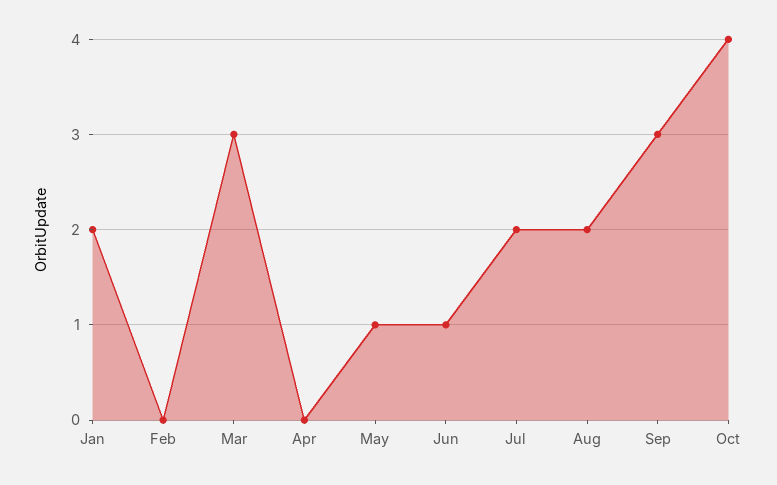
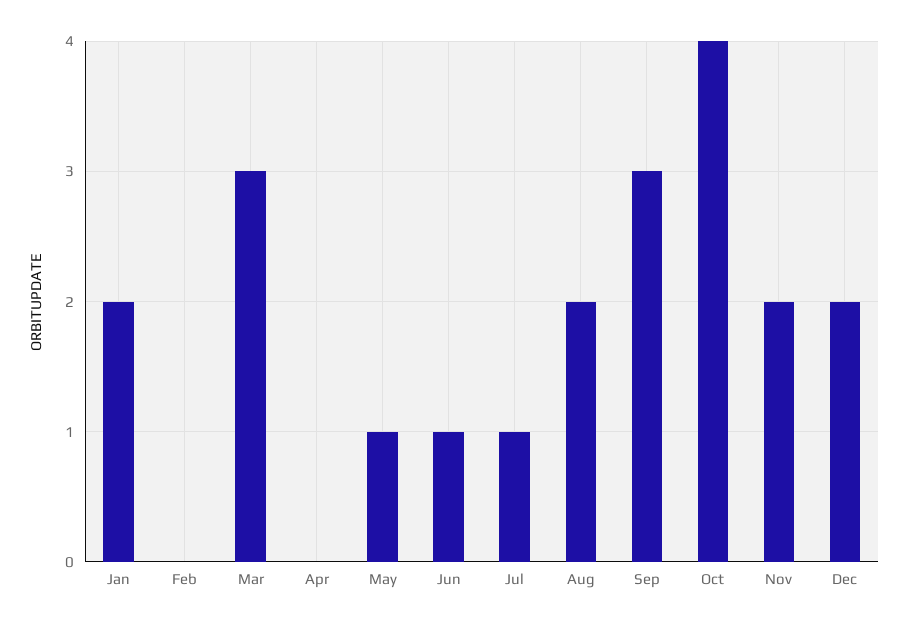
Jul: 2 -> 1
Nov: none -> 2
Dec: none -> 2

